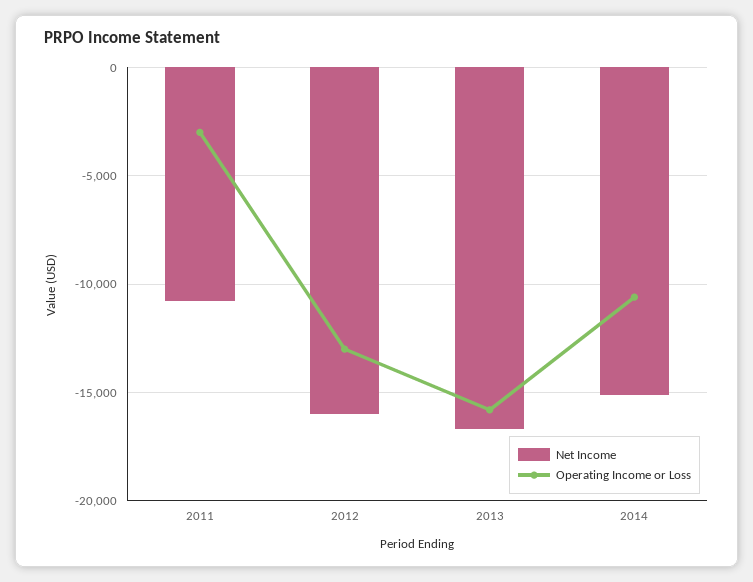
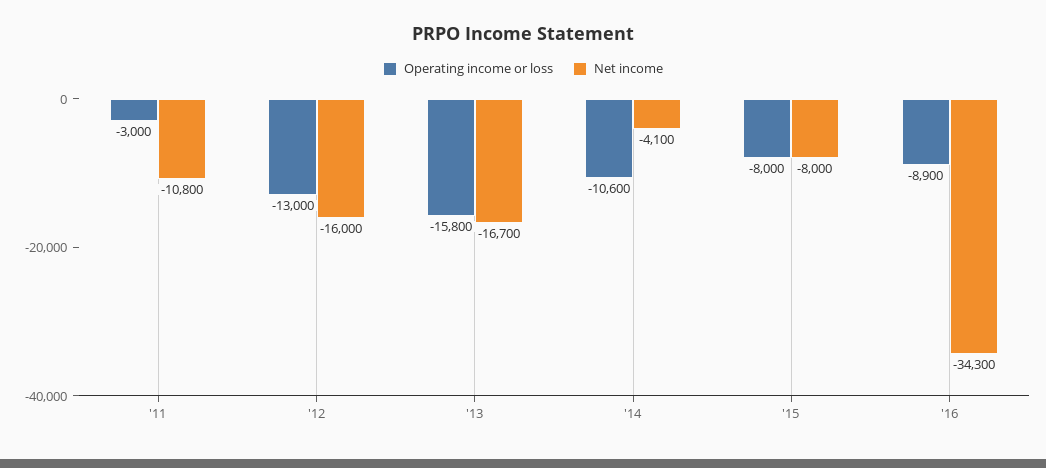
Net Income, 2014: -15000 -> -4100
Operating Income or Loss, '15: none -> -8000
Net Income, '15: none -> -8000
Operating Income or Loss, '16: none -> -8900
Net Income, '16: none -> -34300

